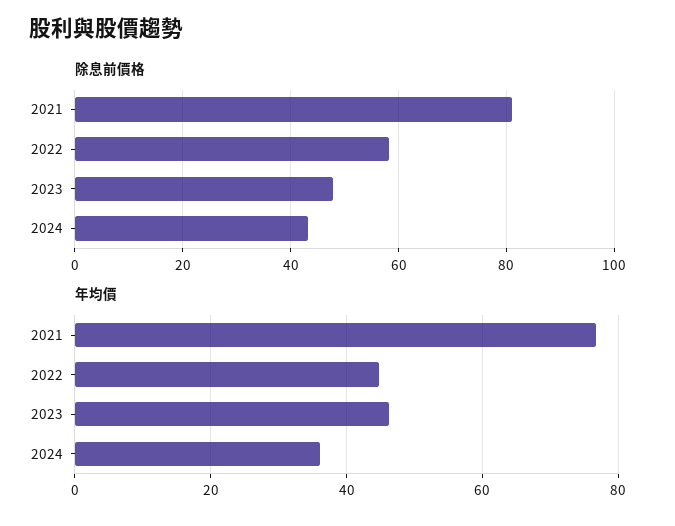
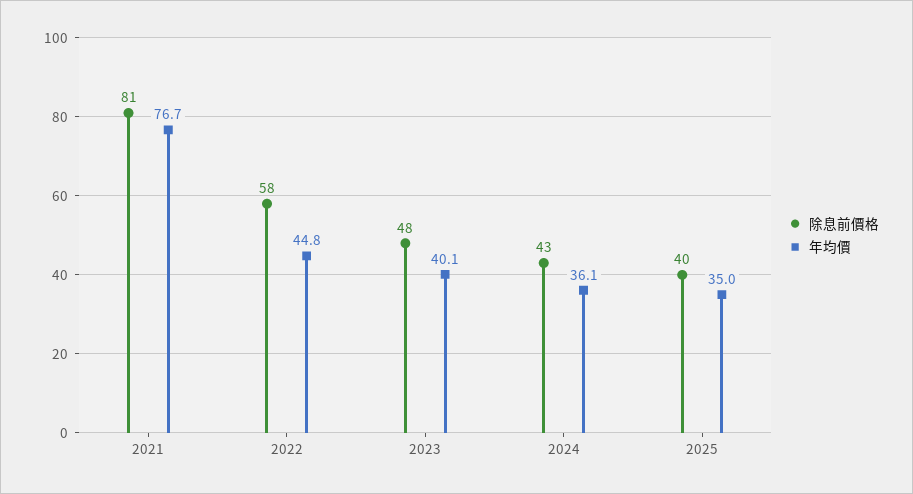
年均價, 2023: 46 -> 40.1
除息前價格, 2025: none -> 40
年均價, 2025: none -> 35

